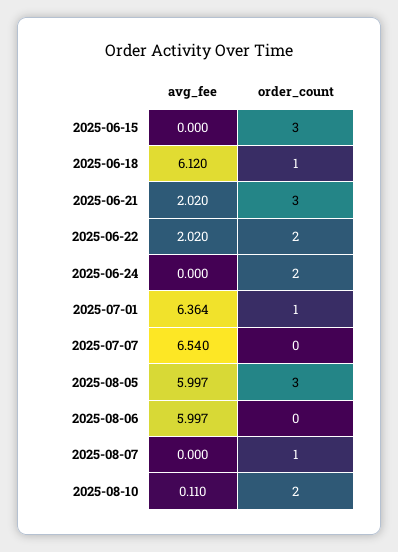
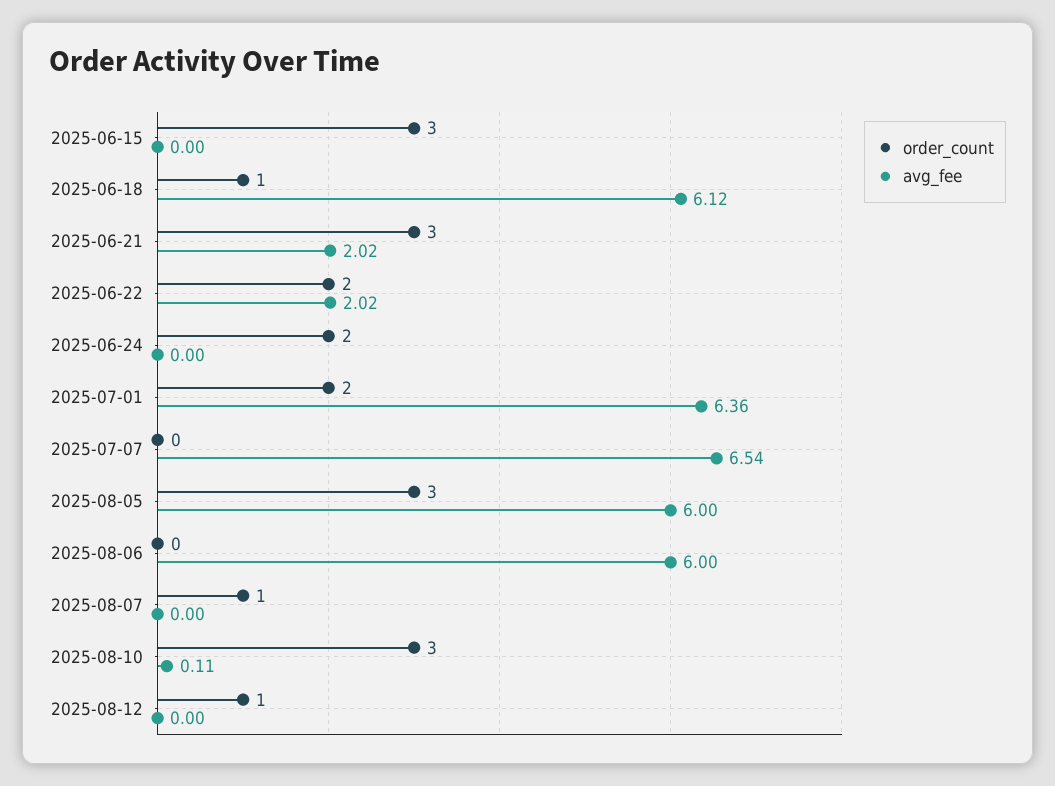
order_count, 2025-07-01: 1 -> 2
order_count, 2025-08-10: 2 -> 3
order_count, 2025-08-12: none -> 1
avg_fee, 2025-08-12: none -> 0

